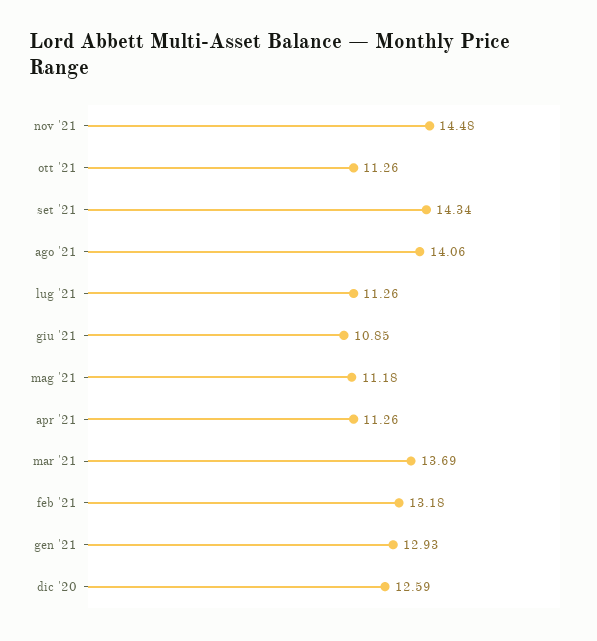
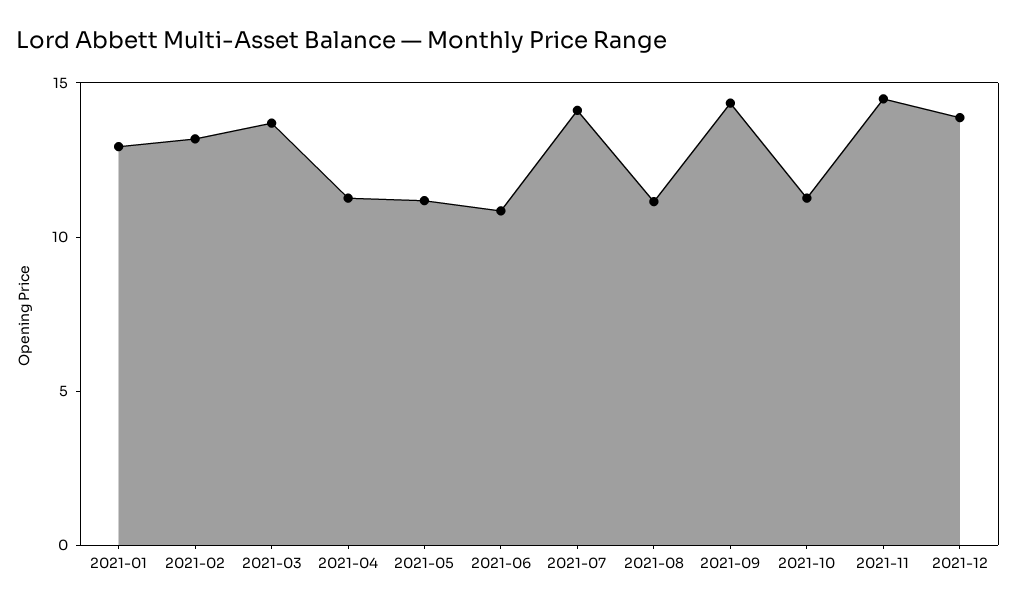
ago '21: 14.06 -> 11
lug '21: 11.26 -> 14
dic '20: 12.59 -> none
2021-12: none -> 14

